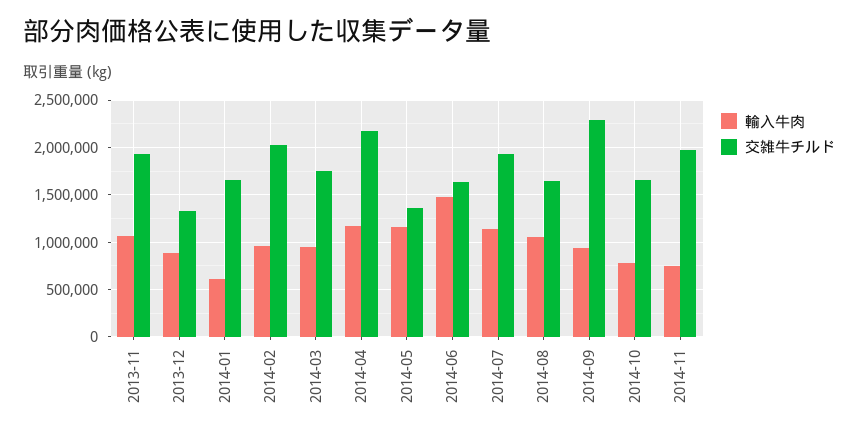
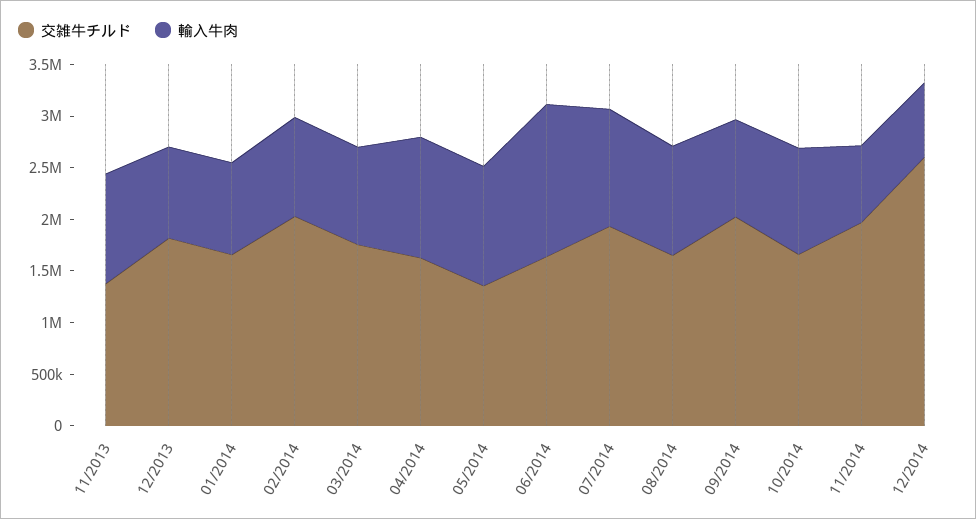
交雑牛チルド, 2013-11: 1900000 -> 1400000
交雑牛チルド, 2013-12: 1300000 -> 1800000
輸入牛肉, 2014-01: 600000 -> 900000
交雑牛チルド, 2014-04: 2200000 -> 1600000
交雑牛チルド, 2014-09: 2300000 -> 2000000
輸入牛肉, 2014-10: 800000 -> 1000000
交雑牛チルド, 12/2014: none -> 2600000
輸入牛肉, 12/2014: none -> 700000

